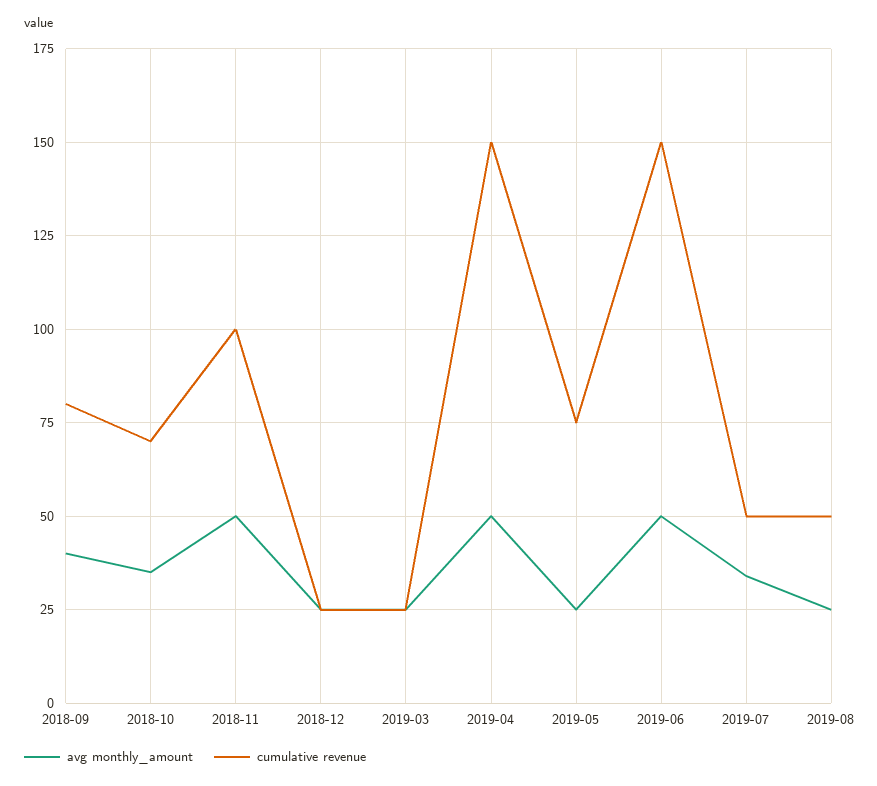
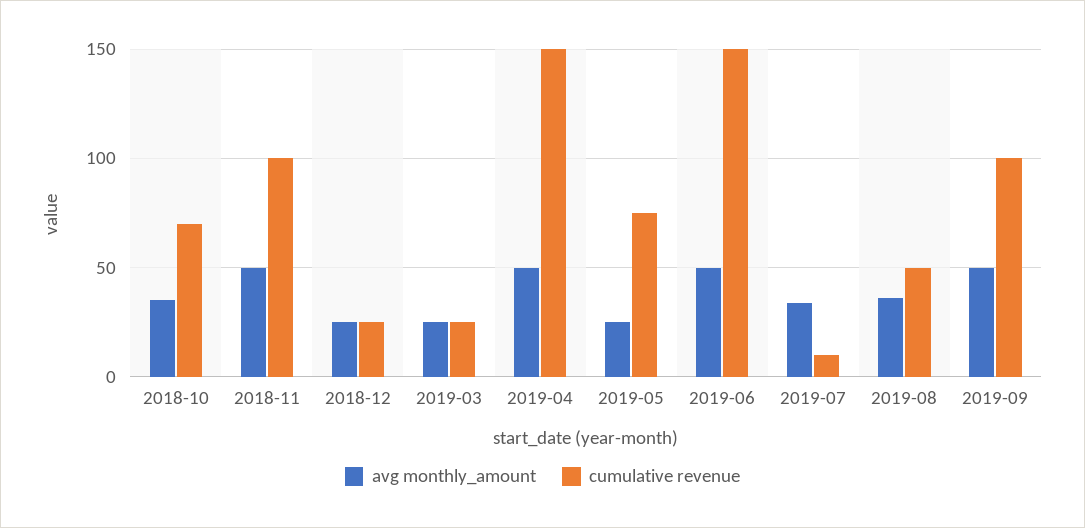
avg monthly_amount, 2018-09: 40 -> none
cumulative revenue, 2018-09: 80 -> none
cumulative revenue, 2019-07: 50 -> 10
avg monthly_amount, 2019-08: 25 -> 35
avg monthly_amount, 2019-09: none -> 50
cumulative revenue, 2019-09: none -> 100

